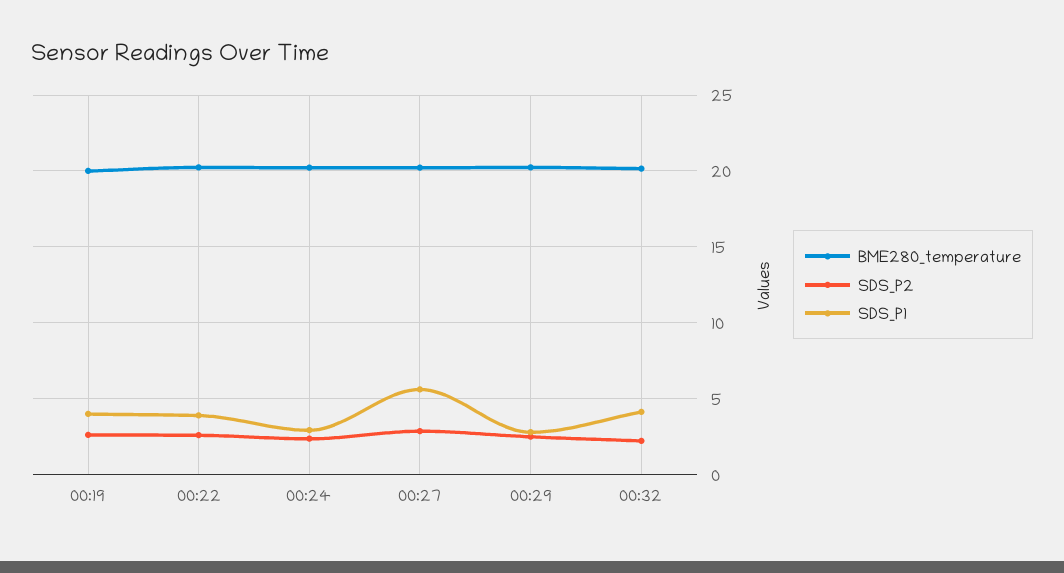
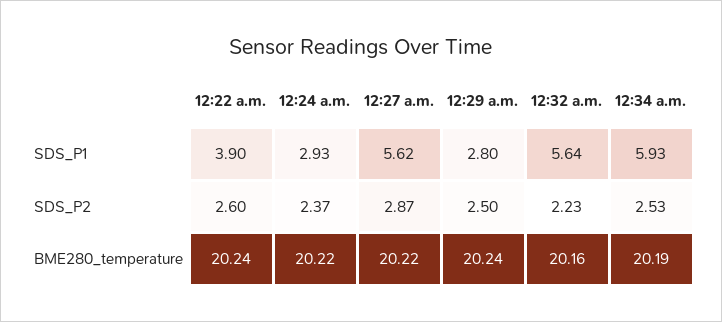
BME280_temperature, 00:19: 20 -> none
SDS_P2, 00:19: 2.5 -> none
SDS_P1, 00:19: 4 -> none
SDS_P1, 00:32: 4 -> 5.64
SDS_P1, 12:34 a.m.: none -> 5.93
SDS_P2, 12:34 a.m.: none -> 2.53
BME280_temperature, 12:34 a.m.: none -> 20.19

